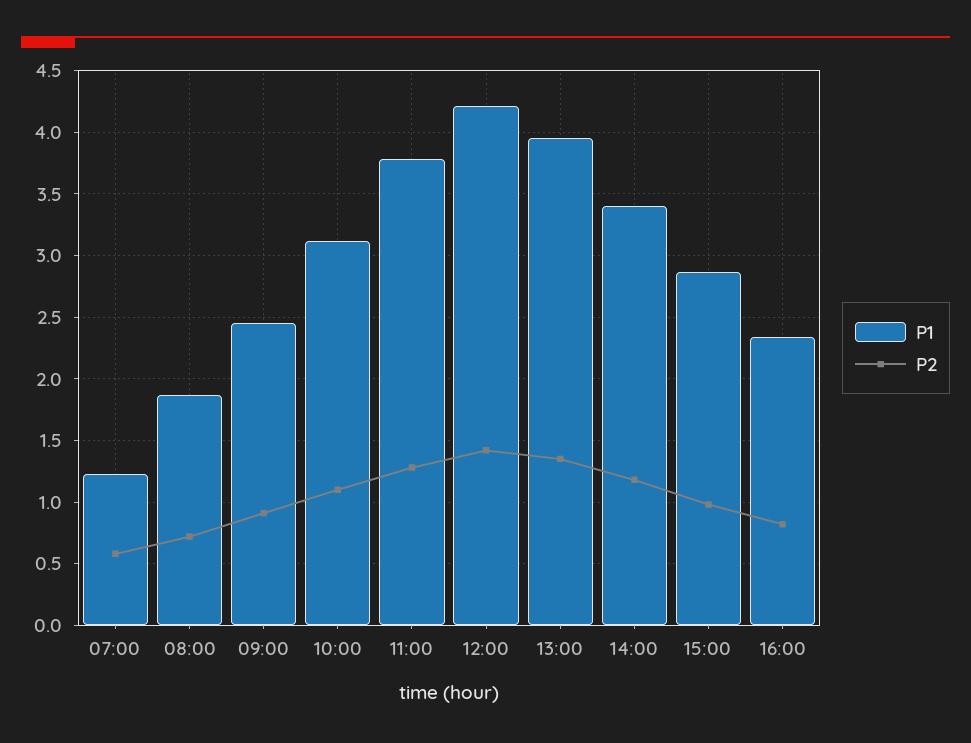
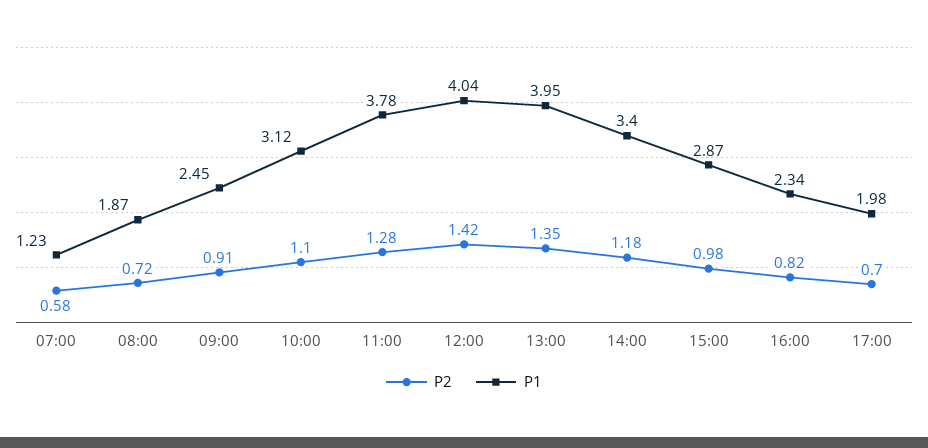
P1, 12:00: 4.2 -> 4.04
P2, 17:00: none -> 0.7
P1, 17:00: none -> 1.98

